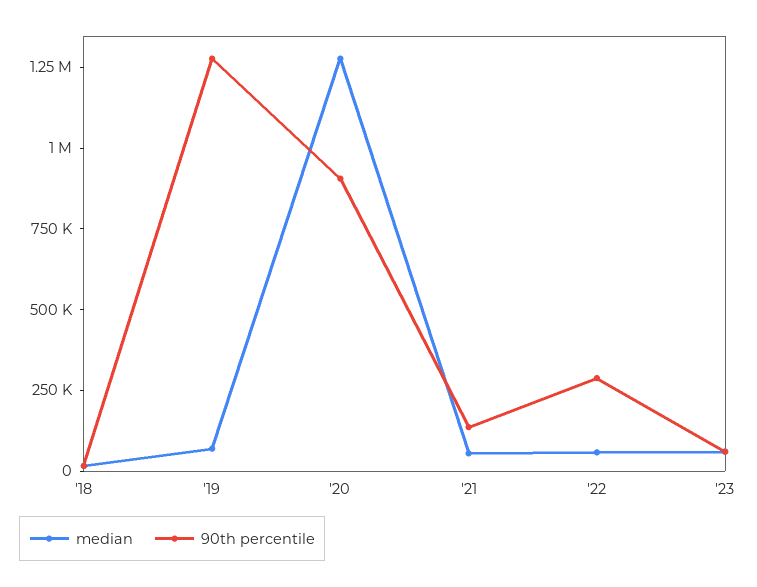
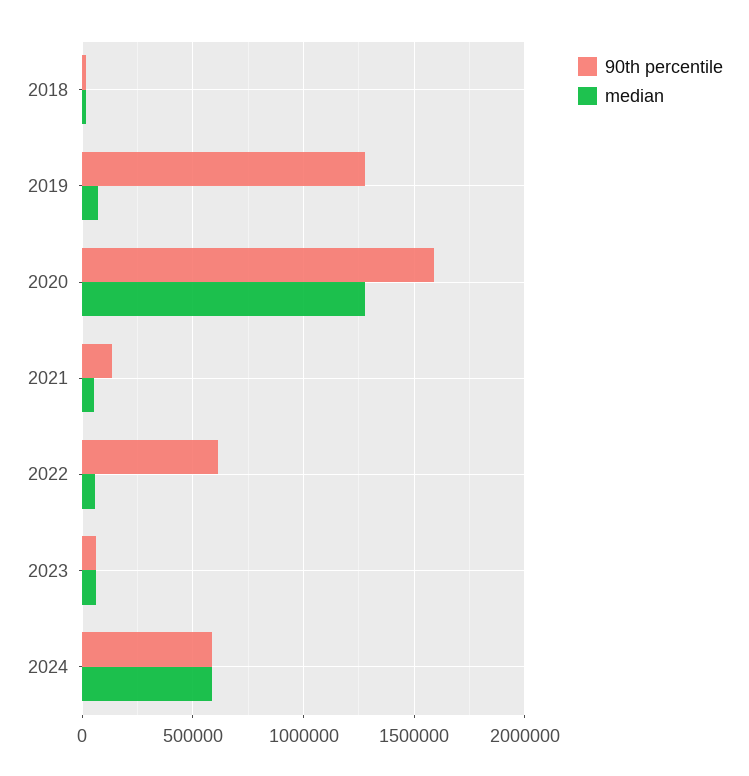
90th percentile, '20: 900000 -> 1600000
90th percentile, '22: 300000 -> 600000
90th percentile, 2024: none -> 600000
median, 2024: none -> 600000

